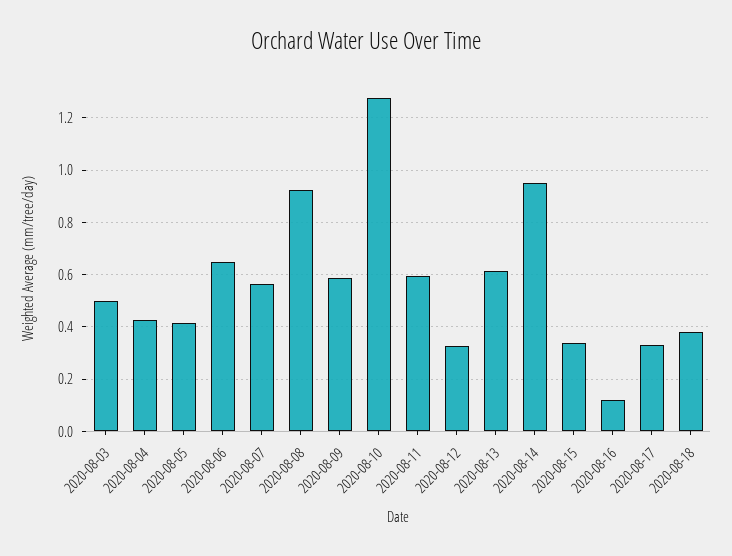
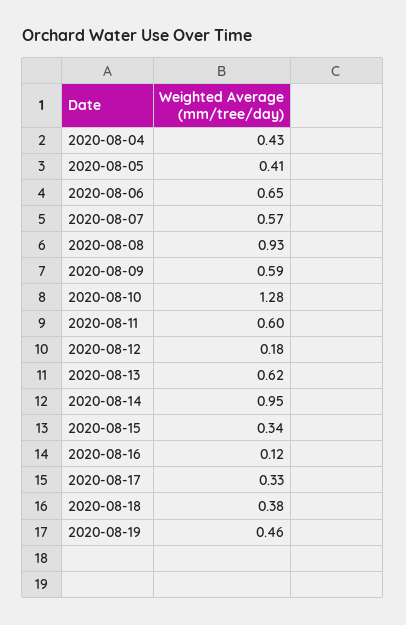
2020-08-03: 0.5 -> none
2020-08-12: 0.325 -> 0.18
2020-08-19: none -> 0.46

